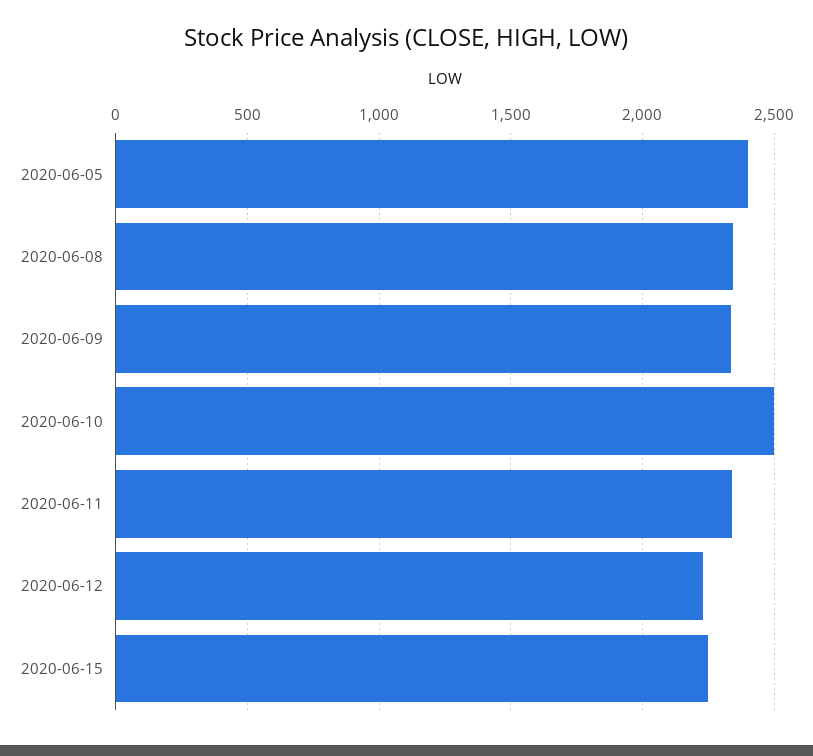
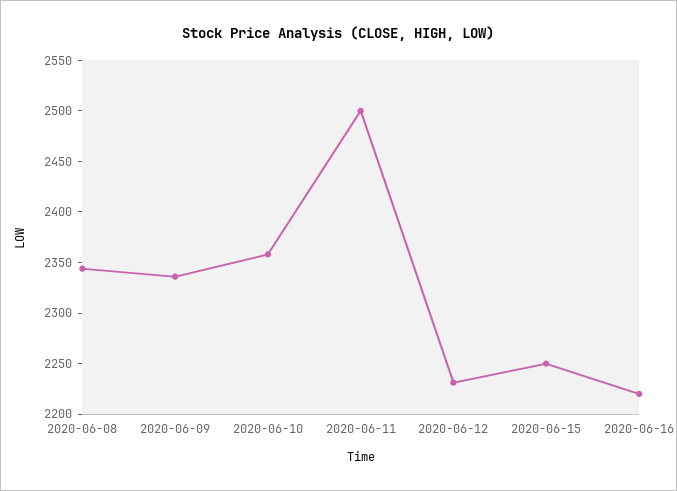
2020-06-05: 2400 -> none
2020-06-10: 2500 -> 2360
2020-06-11: 2350 -> 2500
2020-06-16: none -> 2220

